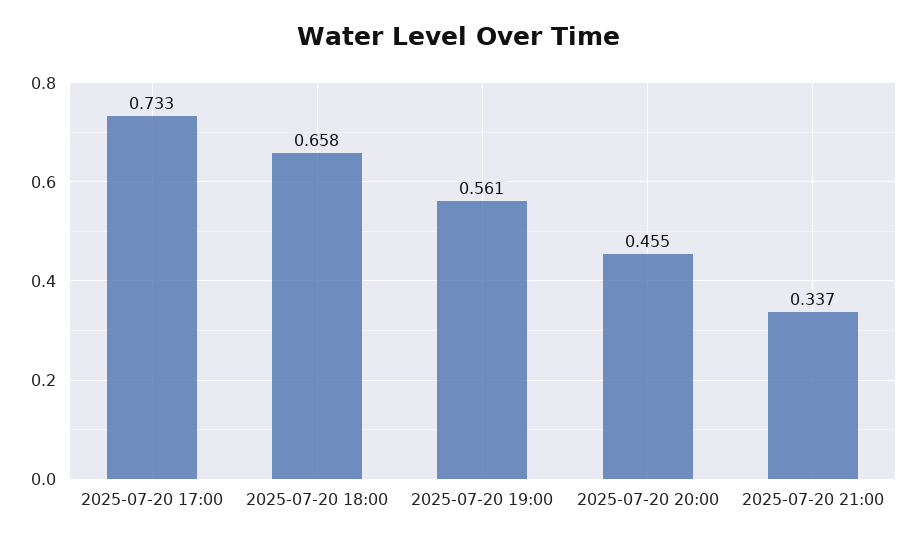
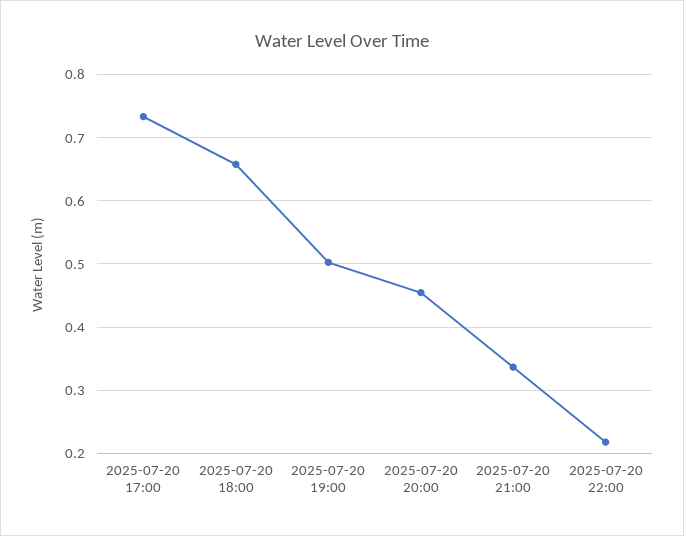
2025-07-20 19:00: 0.561 -> 0.5
2025-07-20 22:00: none -> 0.22

